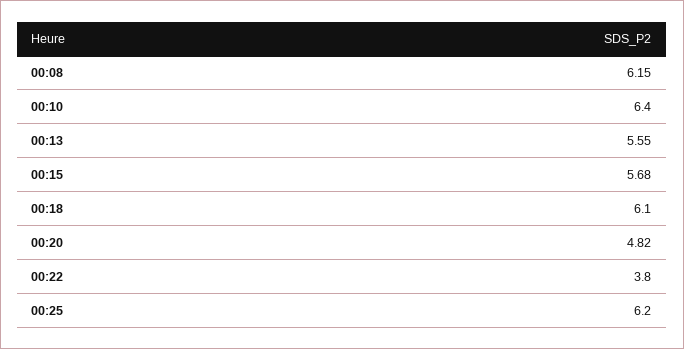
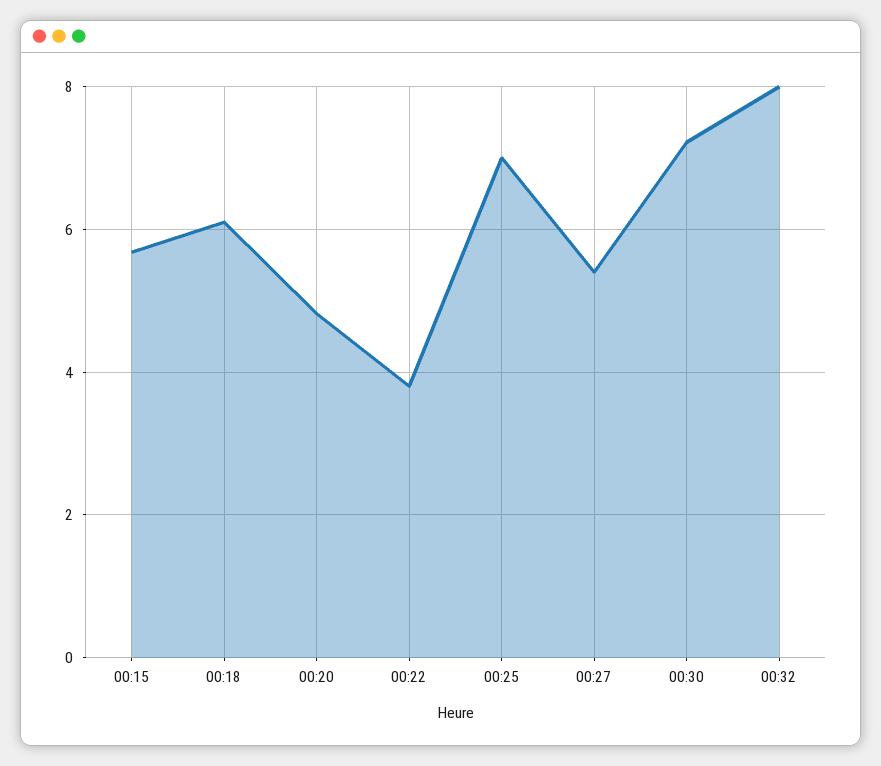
00:08: 6.15 -> none
00:10: 6.4 -> none
00:13: 5.55 -> none
00:25: 6.2 -> 7
00:27: none -> 5.4
00:30: none -> 7.2
00:32: none -> 8

